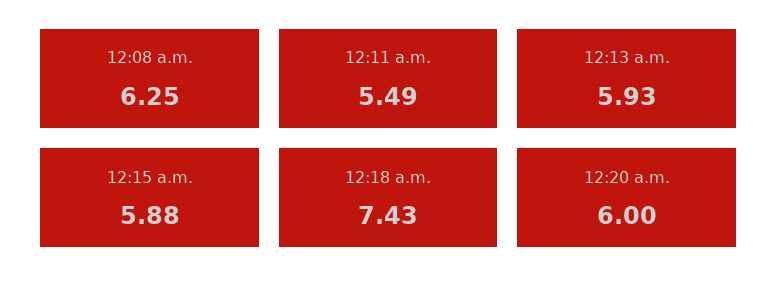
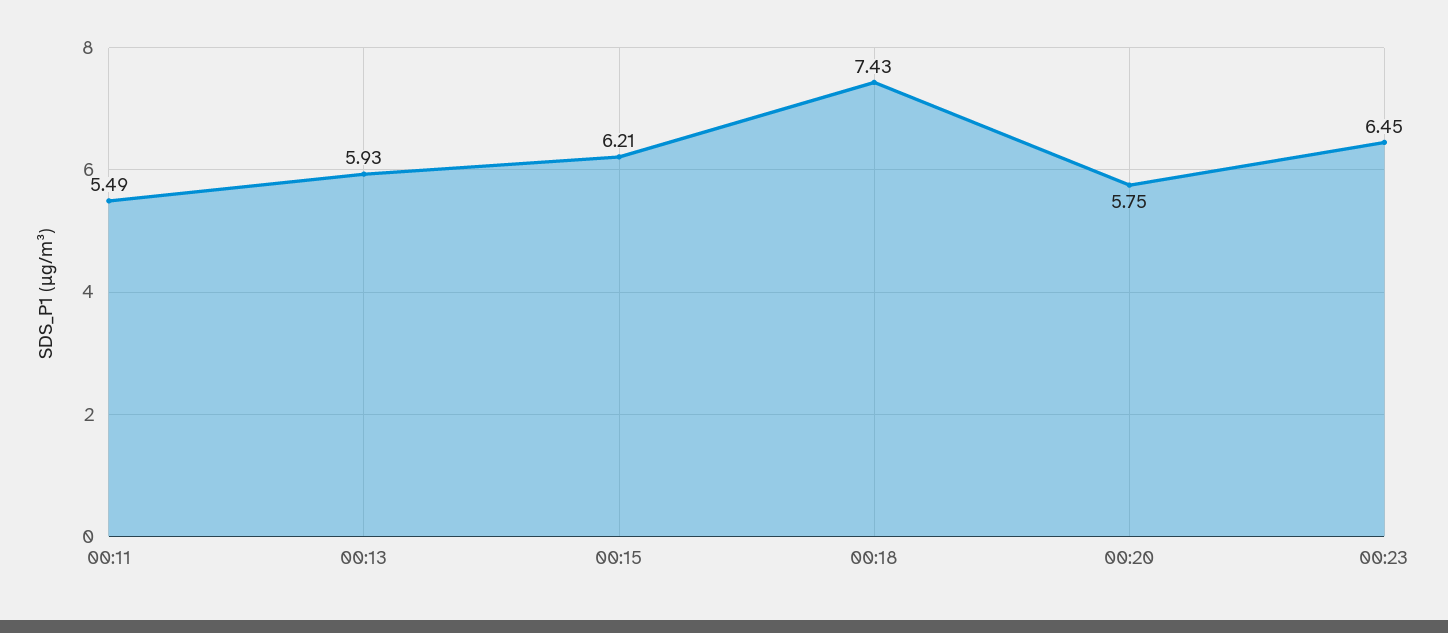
12:08 a.m.: 6.25 -> none
12:15 a.m.: 5.88 -> 6.21
12:20 a.m.: 6 -> 5.75
00:23: none -> 6.45

